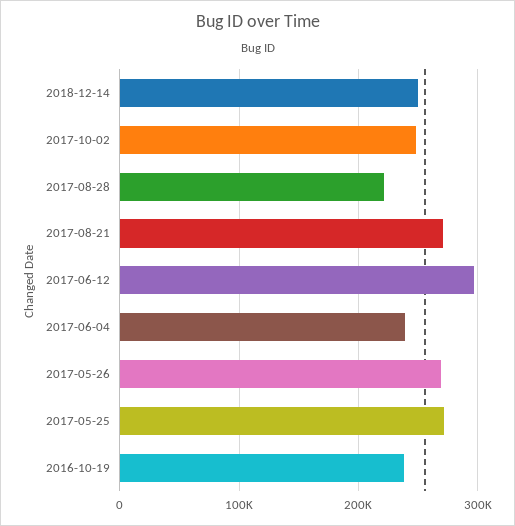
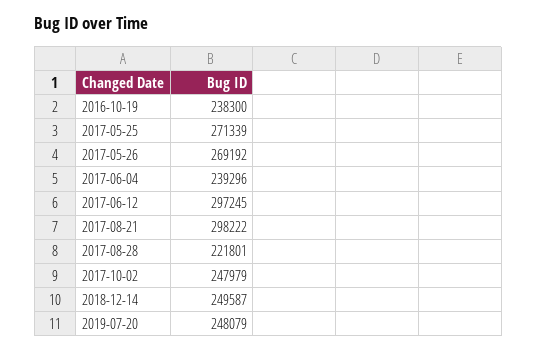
2017-08-21: 270000 -> 298222
2019-07-20: none -> 248079

